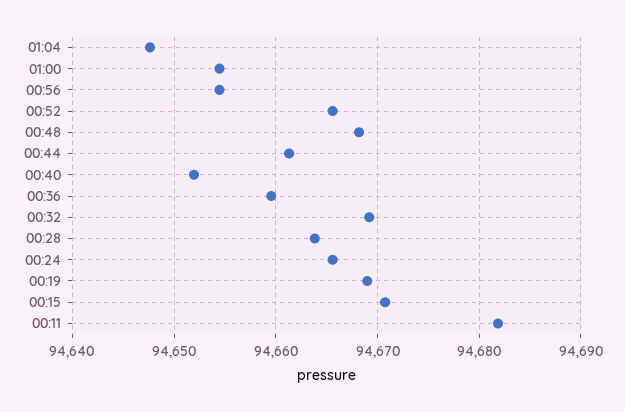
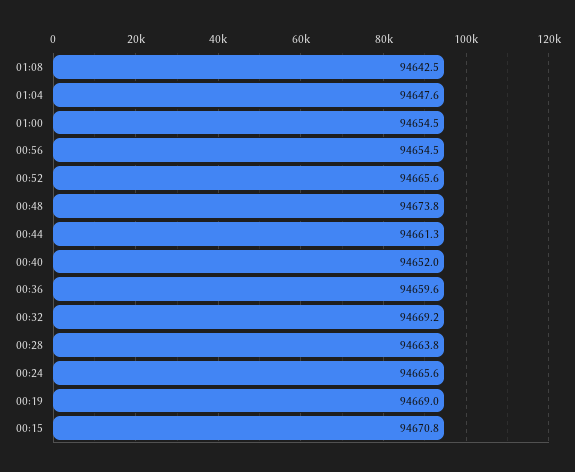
00:48: 94668 -> 94673.8
00:11: 94682 -> none
01:08: none -> 94642.5

